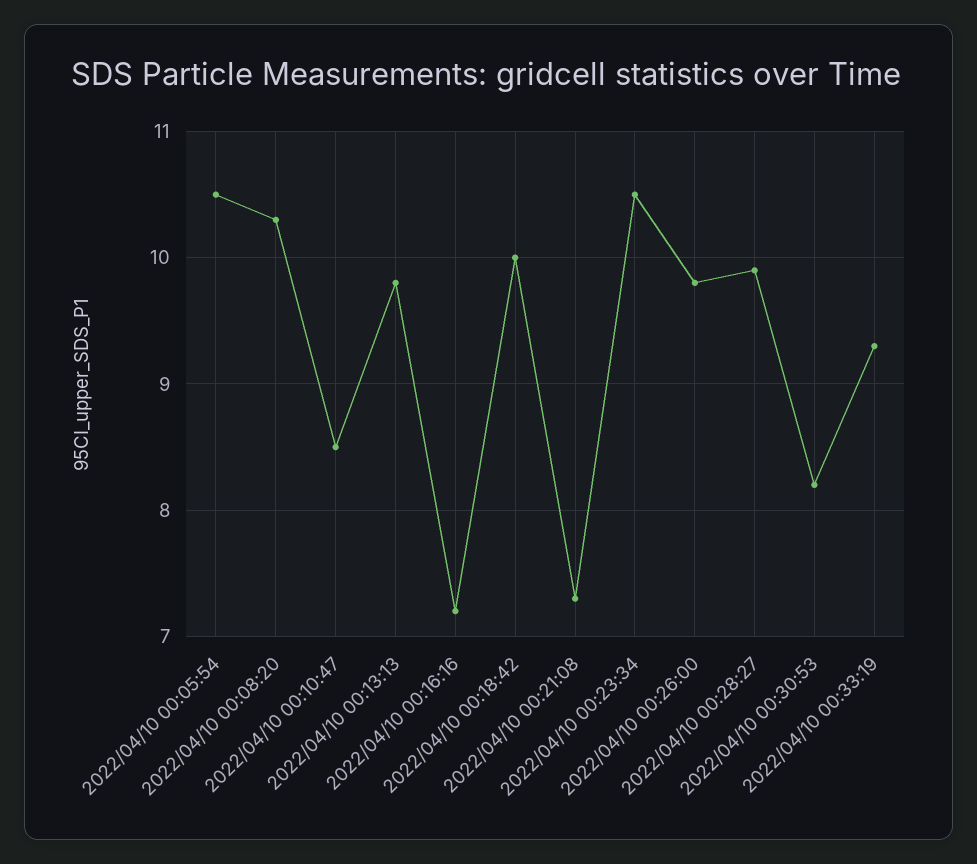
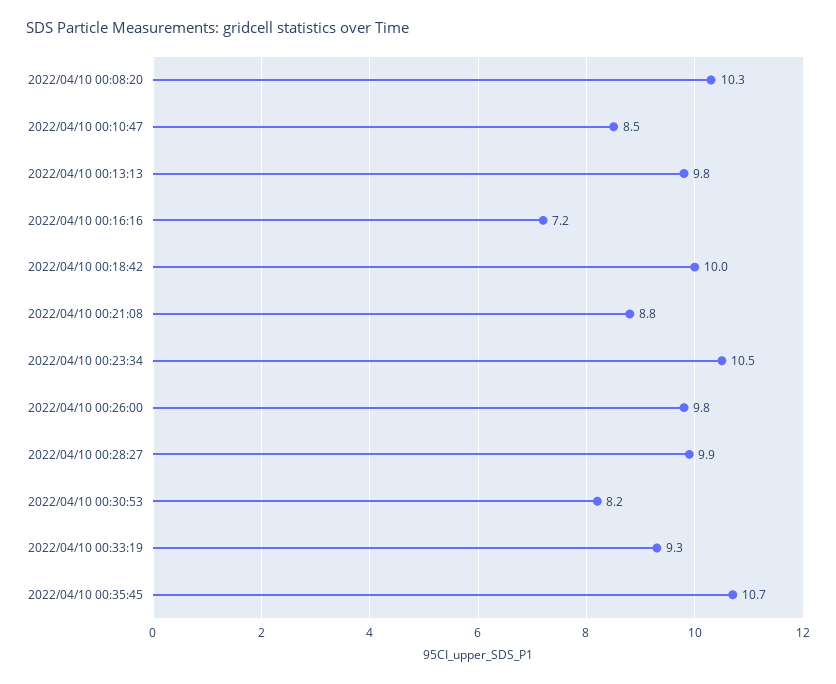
2022/04/10 00:05:54: 10.5 -> none
2022/04/10 00:21:08: 7.3 -> 8.8
2022/04/10 00:35:45: none -> 10.7

